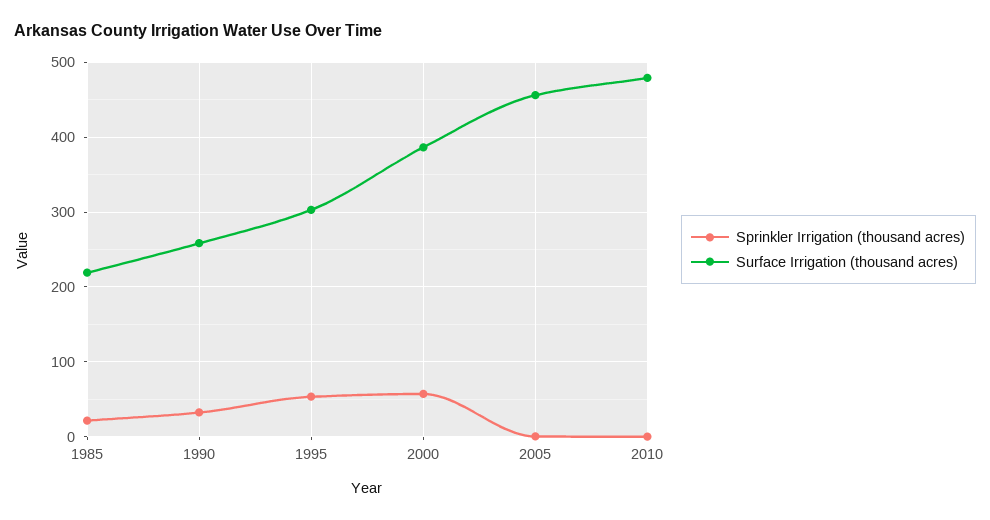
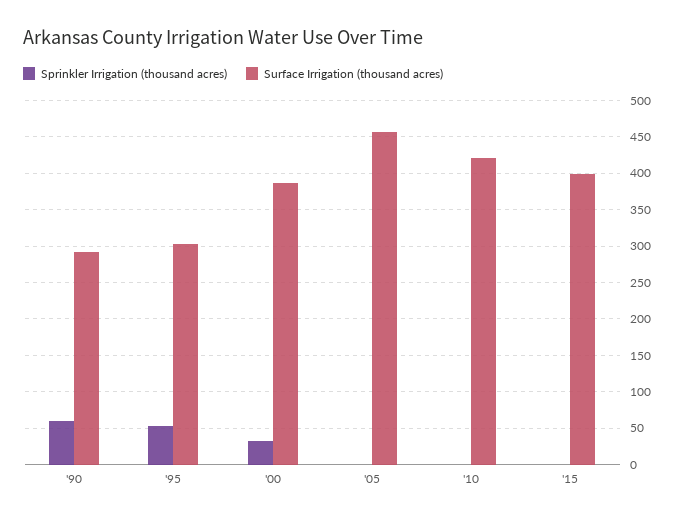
Sprinkler Irrigation (thousand acres), 1985: 20 -> none
Surface Irrigation (thousand acres), 1985: 220 -> none
Sprinkler Irrigation (thousand acres), 1990: 30 -> 60
Surface Irrigation (thousand acres), 1990: 260 -> 290
Sprinkler Irrigation (thousand acres), 2000: 60 -> 30
Surface Irrigation (thousand acres), 2010: 480 -> 420
Sprinkler Irrigation (thousand acres), '15: none -> 0
Surface Irrigation (thousand acres), '15: none -> 400

